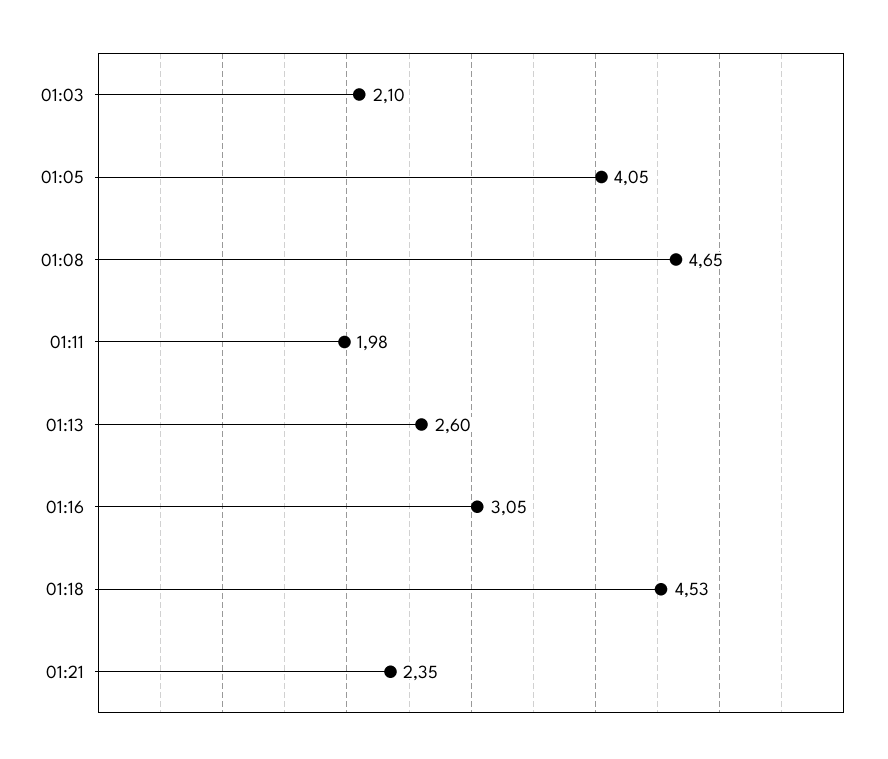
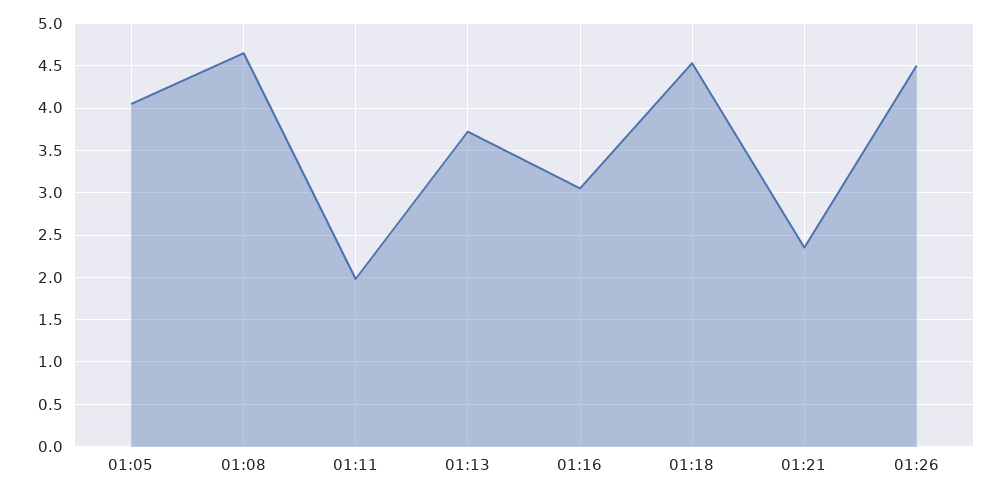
01:03: 2.1 -> none
01:13: 2.6 -> 3.7
01:26: none -> 4.5

